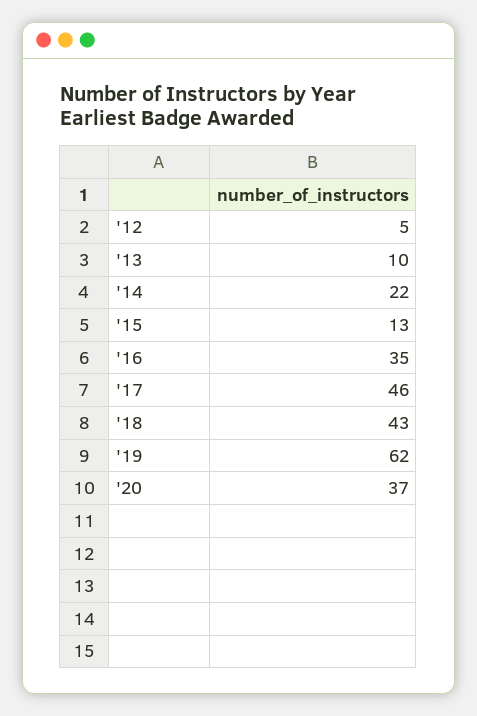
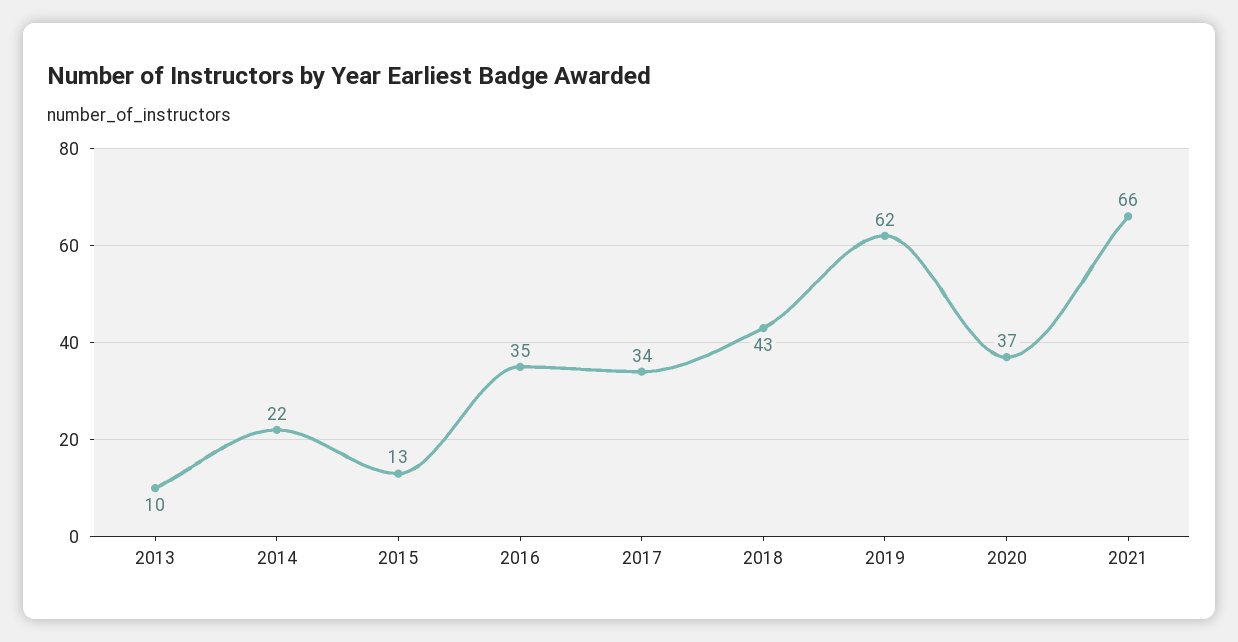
'12: 5 -> none
'17: 46 -> 34
2021: none -> 66

